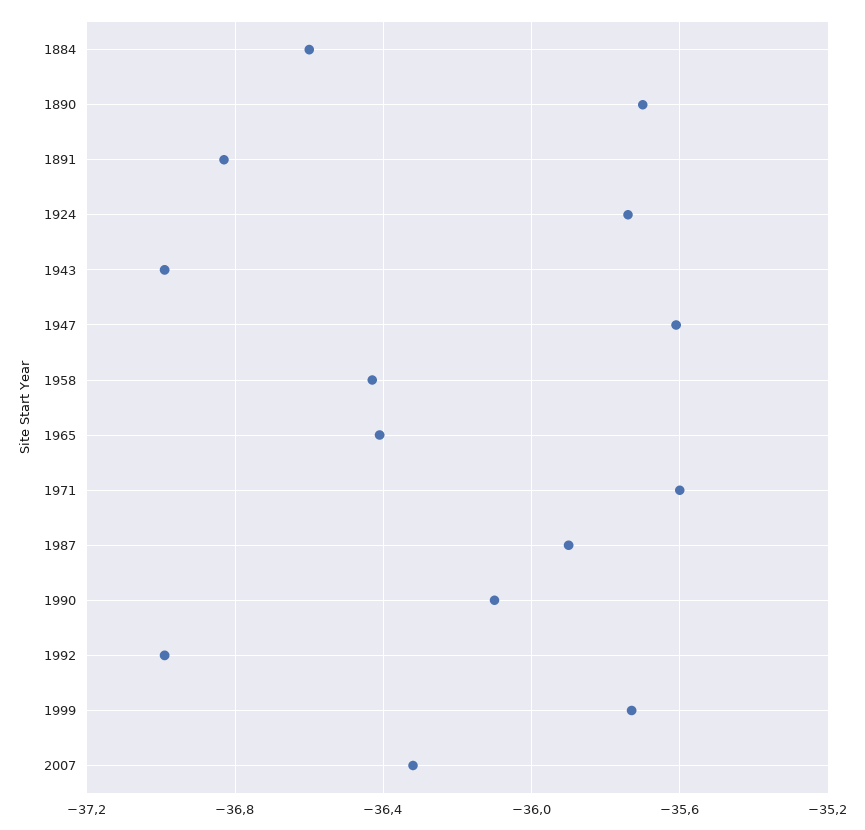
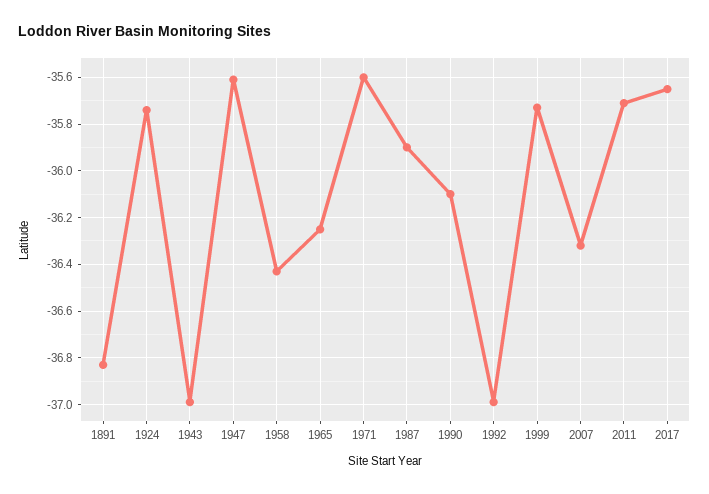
1884: -36.6 -> none
1890: -35.7 -> none
1965: -36.4 -> -36.25
2011: none -> -35.7
2017: none -> -35.65

